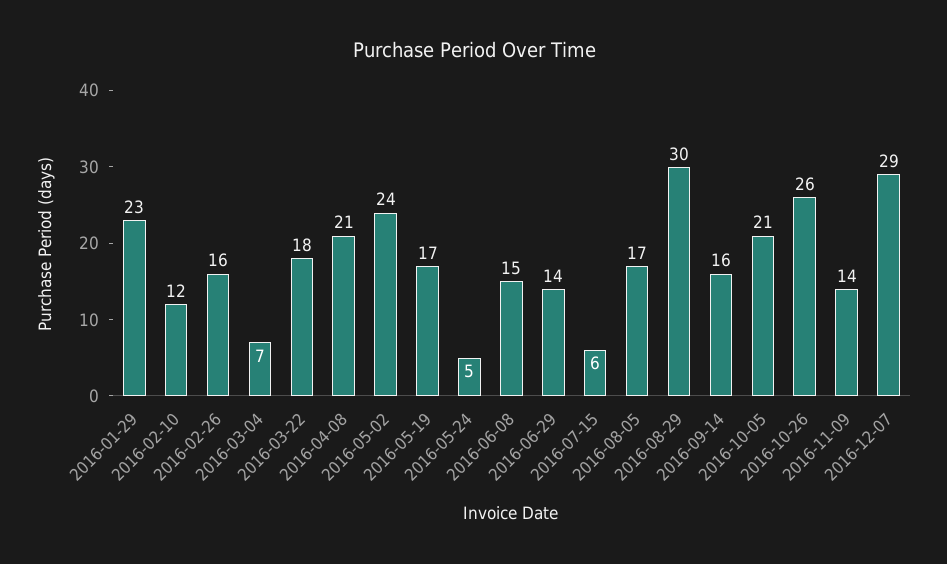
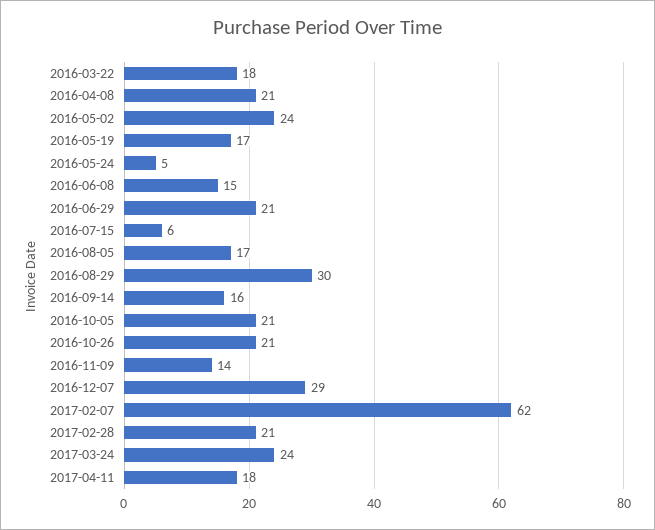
2016-01-29: 23 -> none
2016-02-10: 12 -> none
2016-02-26: 16 -> none
2016-03-04: 7 -> none
2016-06-29: 14 -> 21
2016-10-26: 26 -> 21
2017-02-07: none -> 62
2017-02-28: none -> 21
2017-03-24: none -> 24
2017-04-11: none -> 18

